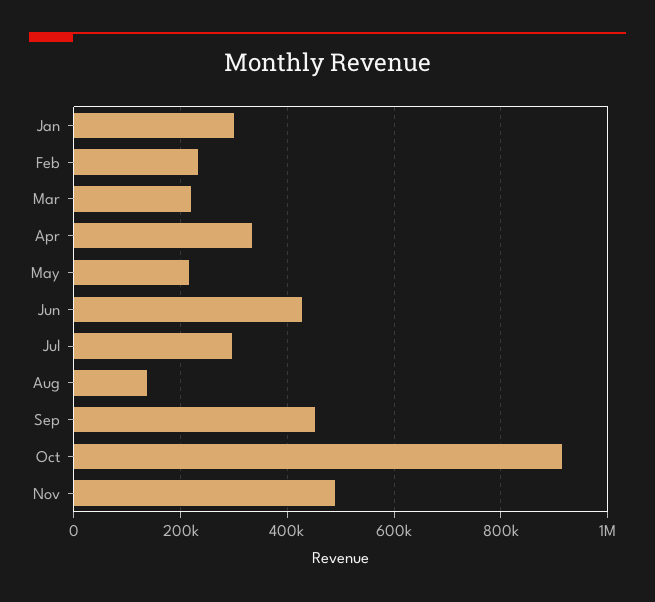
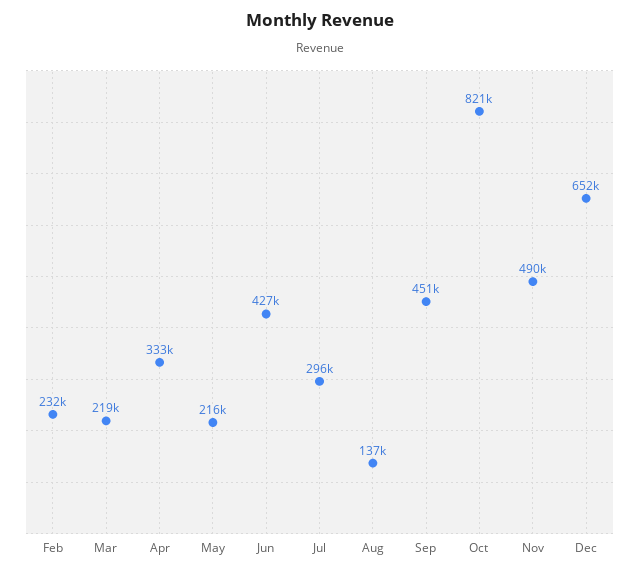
Jan: 300000 -> none
Oct: 920000 -> 821000
Dec: none -> 652000

